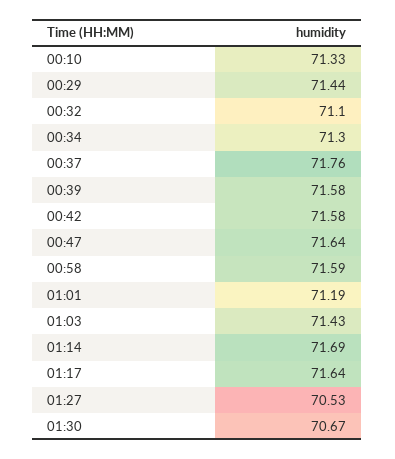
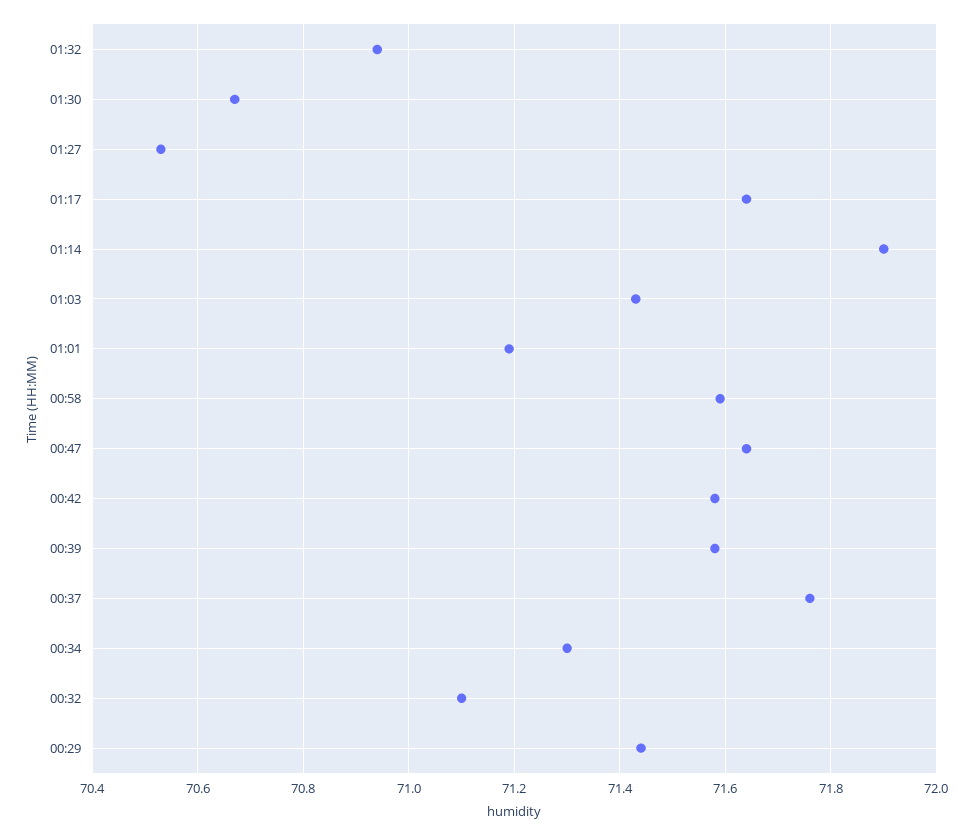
00:10: 71.33 -> none
01:14: 71.69 -> 71.9
01:32: none -> 70.95

